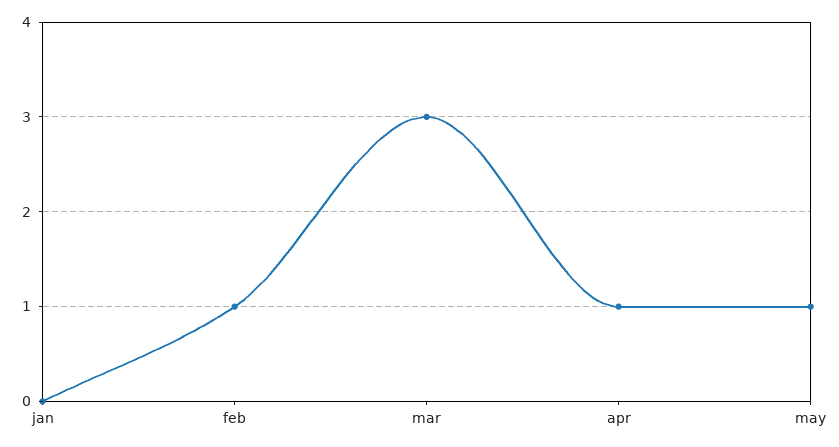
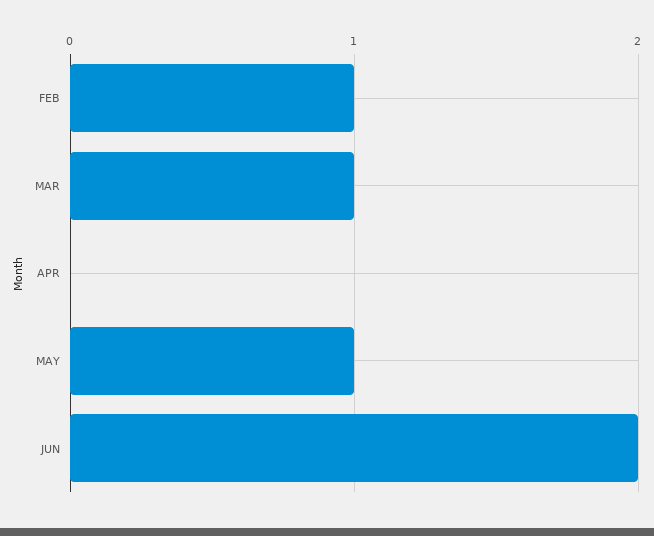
jan: 0 -> none
mar: 3 -> 1
apr: 1 -> 0
JUN: none -> 2

